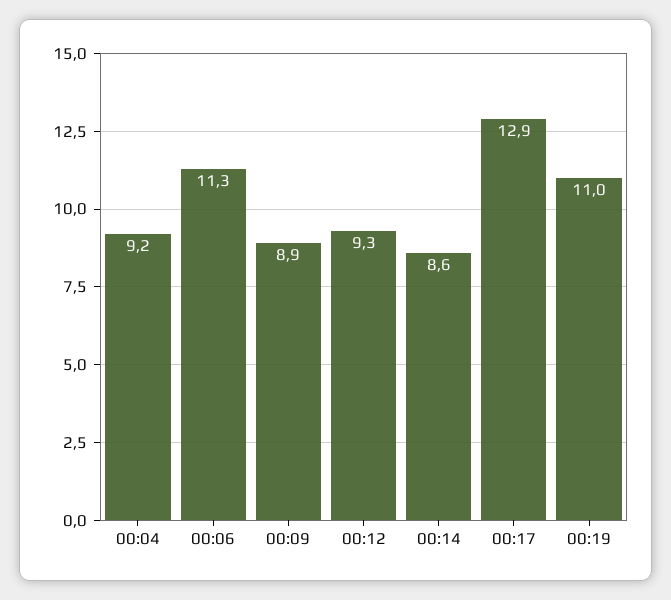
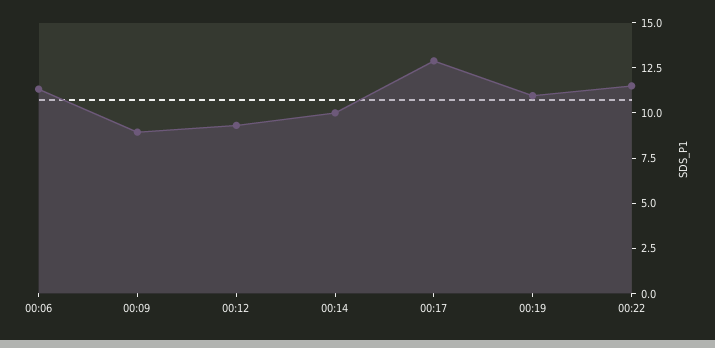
00:04: 9.2 -> none
00:14: 8.6 -> 10
00:22: none -> 11.5

